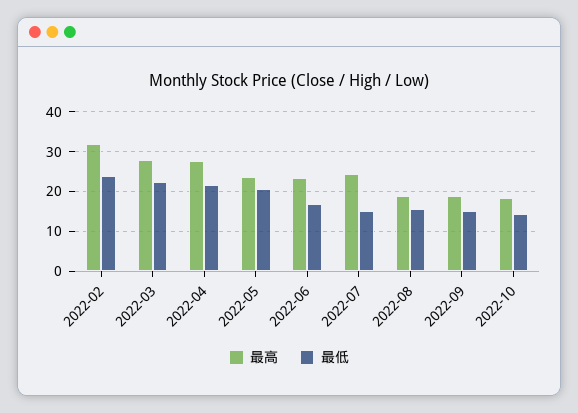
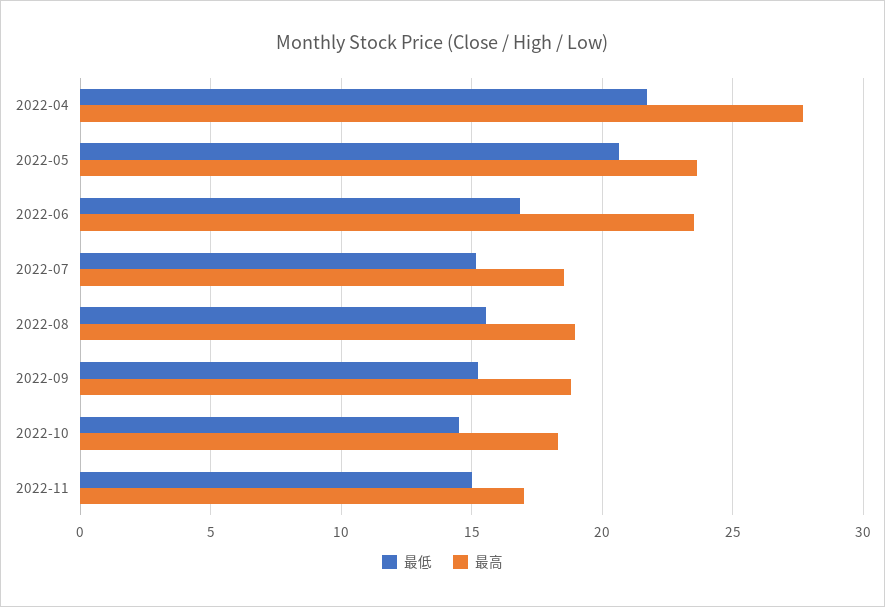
最高, 2022-02: 32 -> none
最低, 2022-02: 24 -> none
最高, 2022-03: 28 -> none
最低, 2022-03: 22 -> none
最高, 2022-07: 24 -> 18.5
最低, 2022-11: none -> 15
最高, 2022-11: none -> 17

